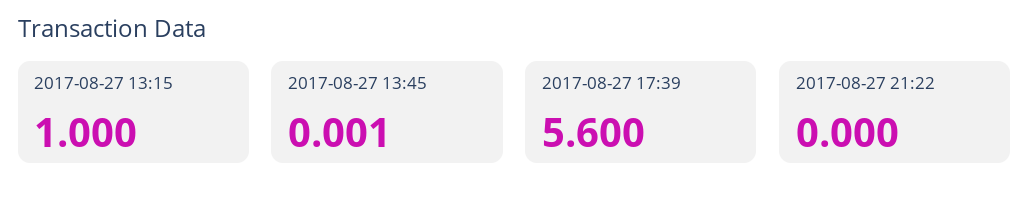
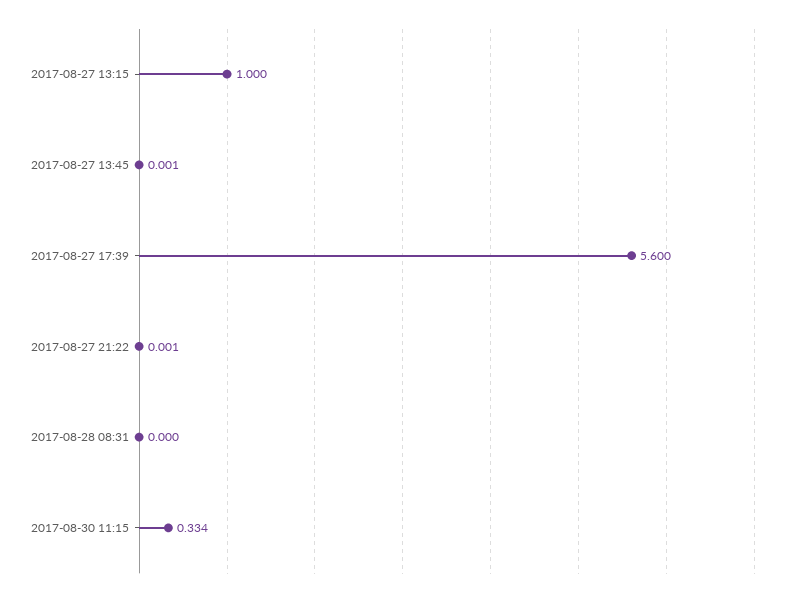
2017-08-27 21:22: 0 -> 0.001
2017-08-28 08:31: none -> 0
2017-08-30 11:15: none -> 0.334

